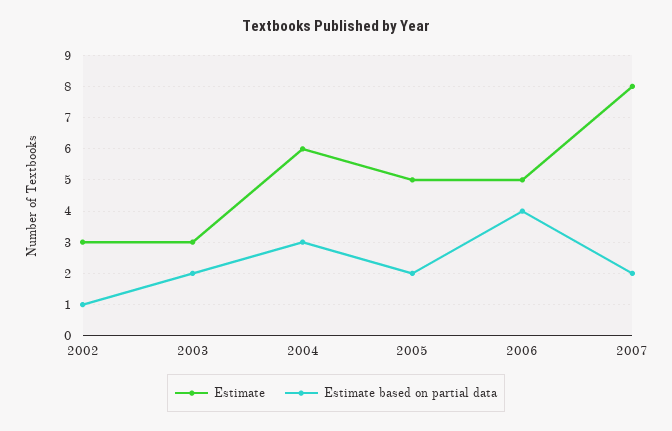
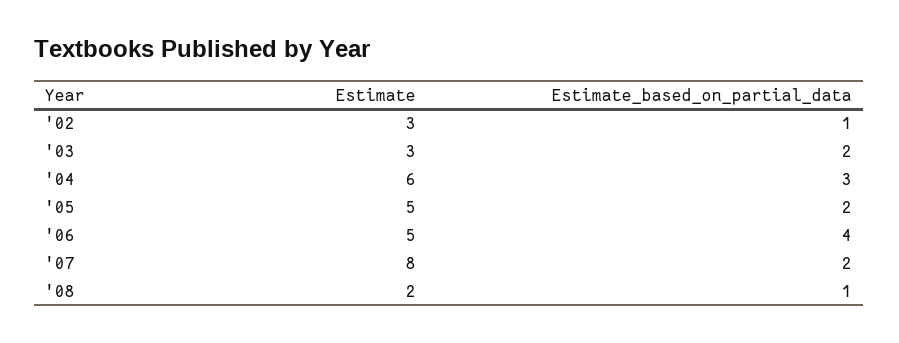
Estimate, '08: none -> 2
Estimate based on partial data, '08: none -> 1

